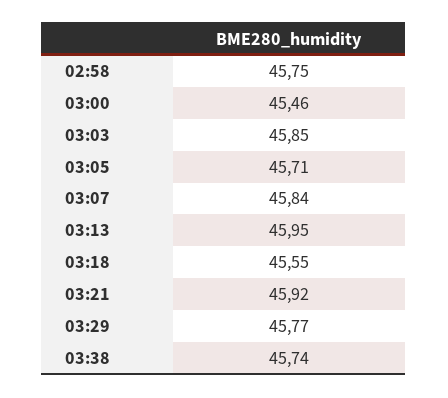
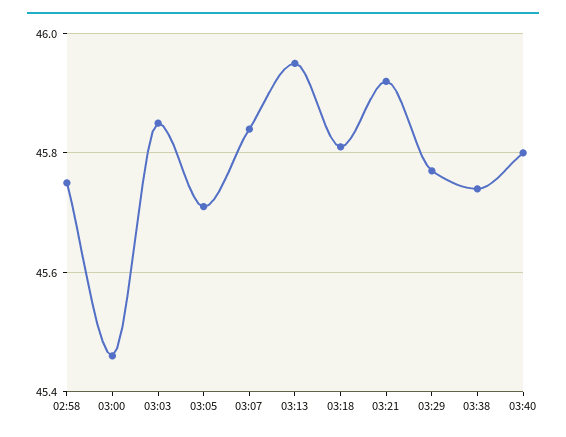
03:18: 45.55 -> 45.8
03:40: none -> 45.8

